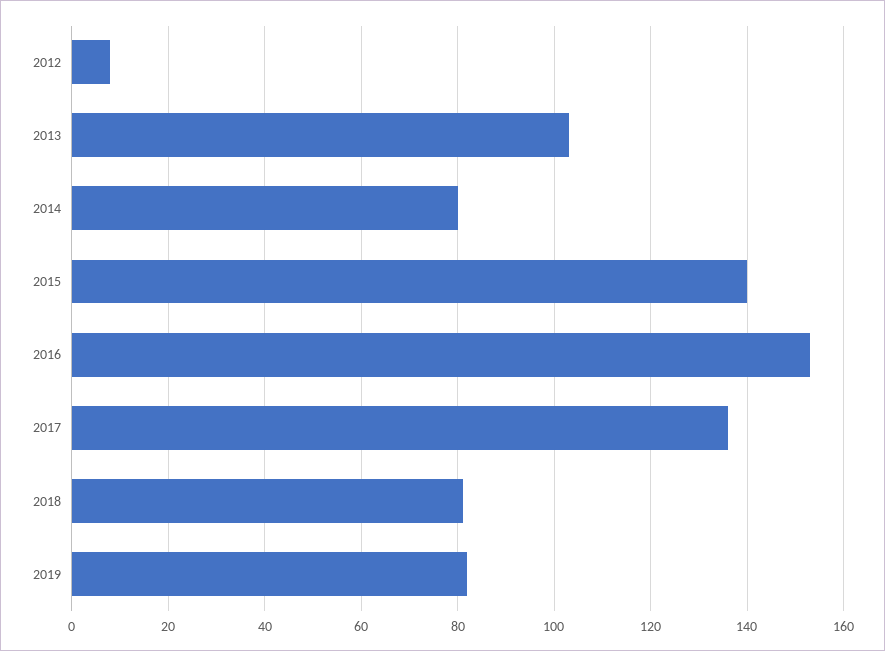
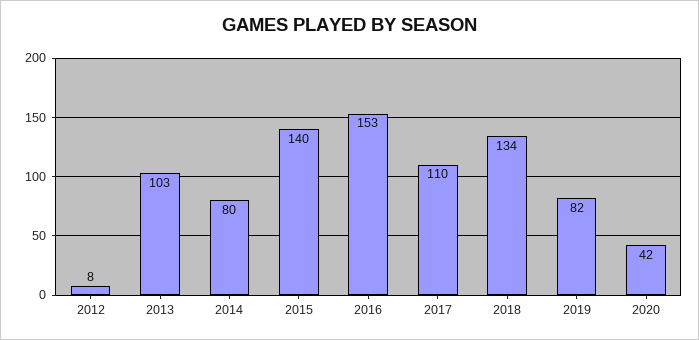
2017: 135 -> 110
2018: 80 -> 134
2020: none -> 42

